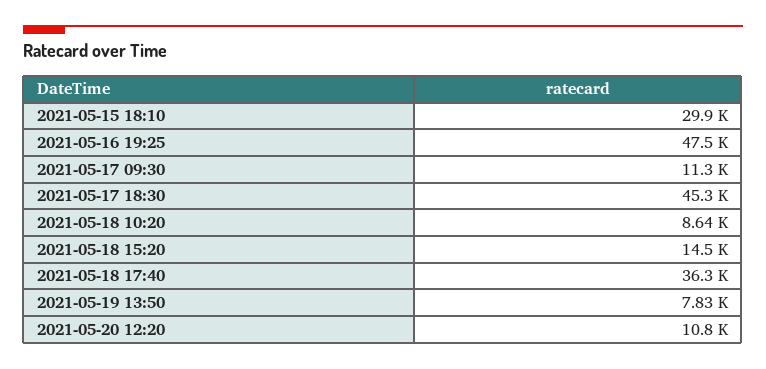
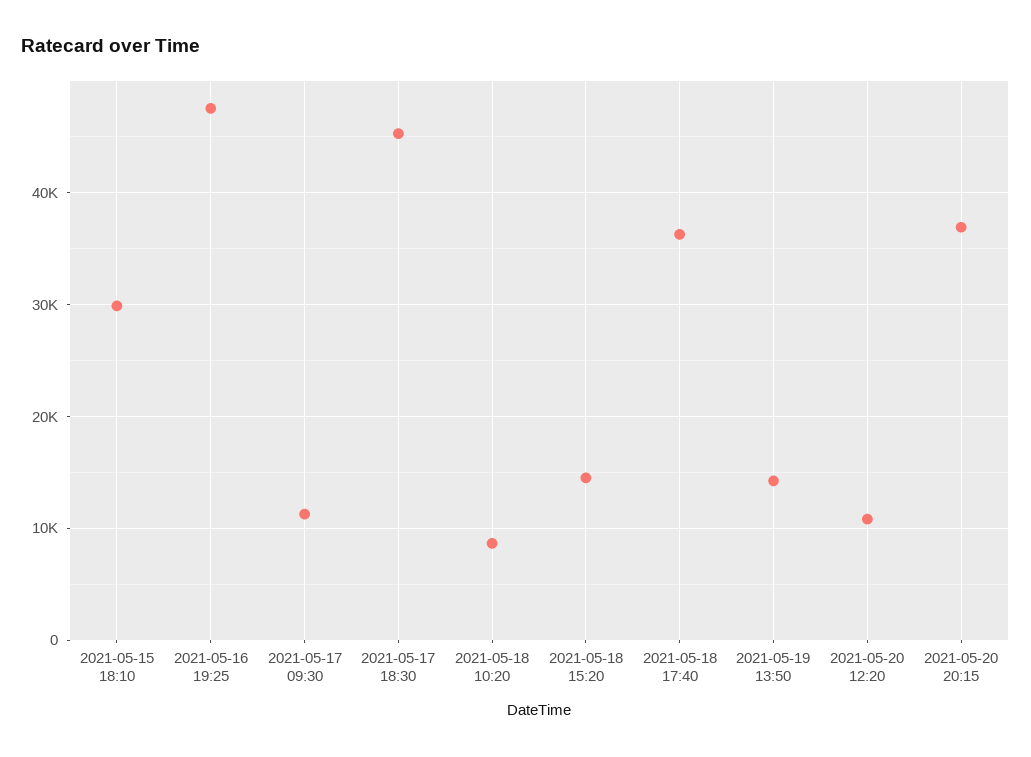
2021-05-19 13:50: 7830 -> 14000
2021-05-20 20:15: none -> 37000

